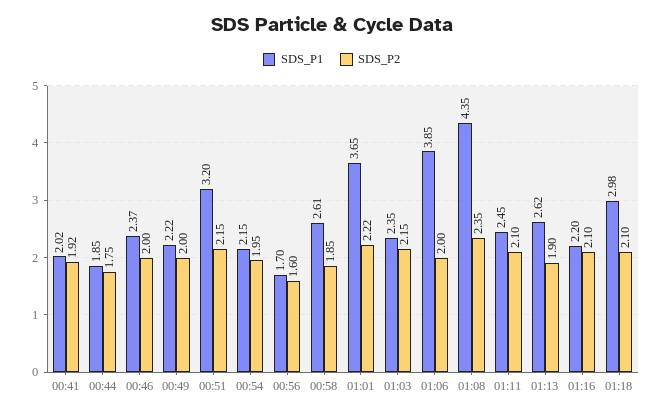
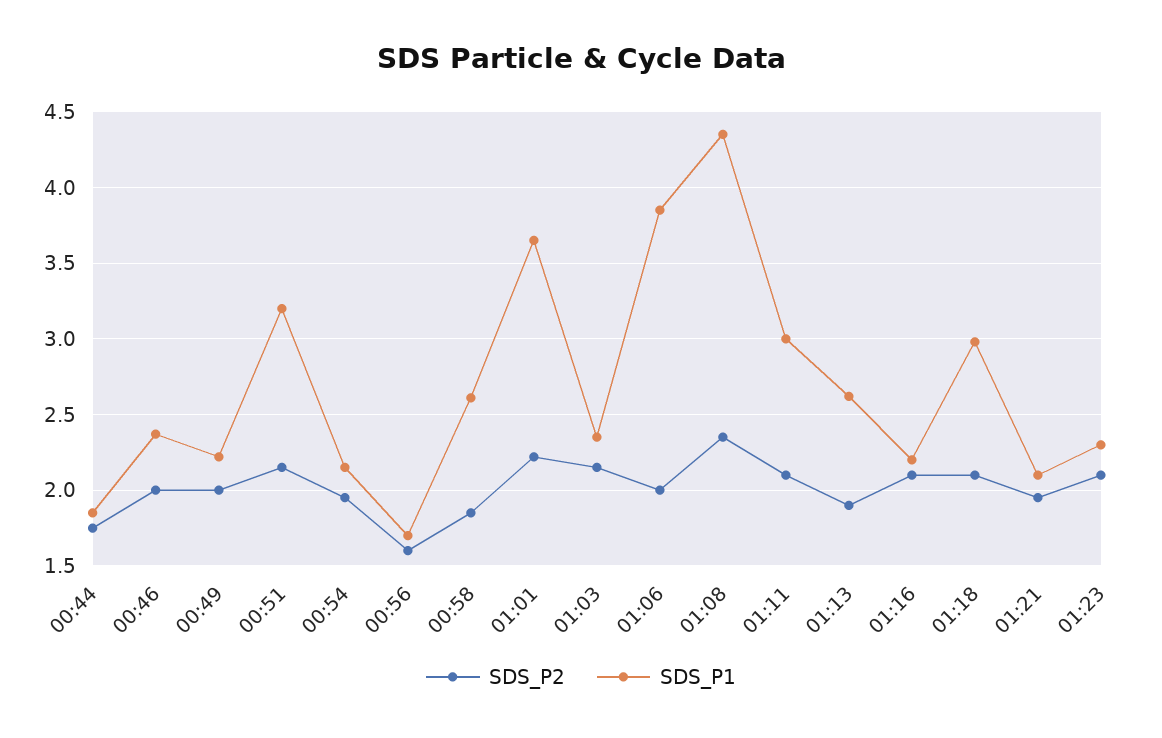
SDS_P1, 00:41: 2.02 -> none
SDS_P2, 00:41: 1.92 -> none
SDS_P1, 01:11: 2.45 -> 3
SDS_P2, 01:21: none -> 1.95
SDS_P1, 01:21: none -> 2.1
SDS_P2, 01:23: none -> 2.1
SDS_P1, 01:23: none -> 2.3

